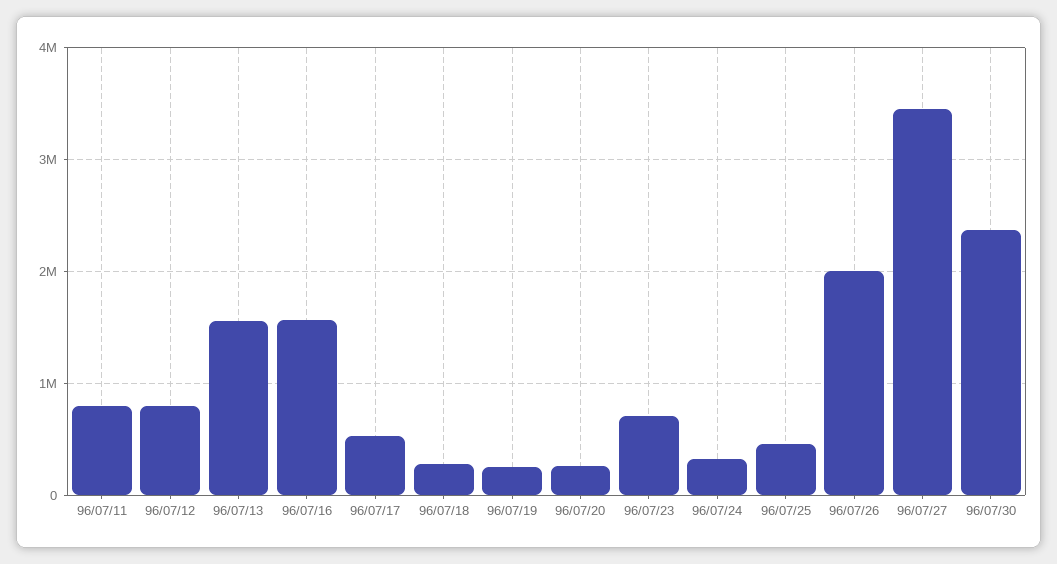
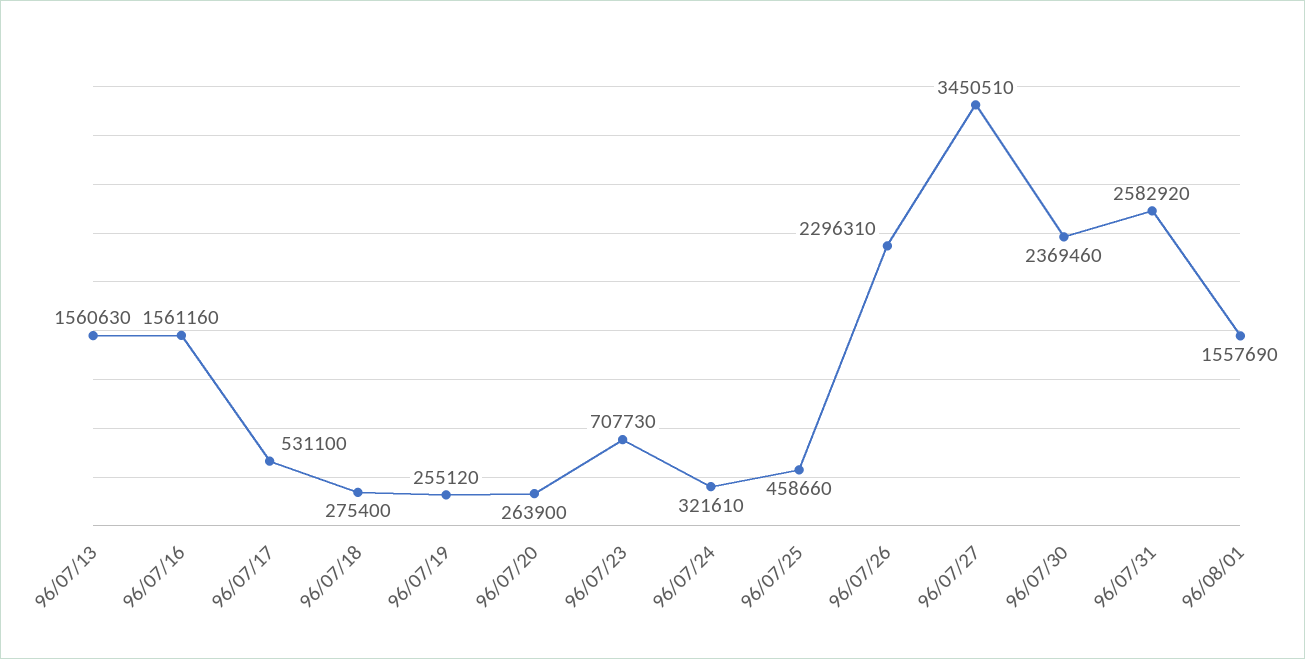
96/07/11: 800000 -> none
96/07/12: 800000 -> none
96/07/26: 2000000 -> 2296310
96/07/31: none -> 2582920
96/08/01: none -> 1557690

